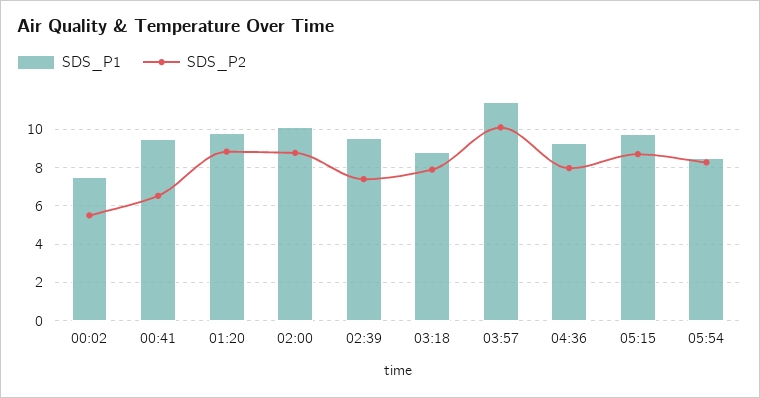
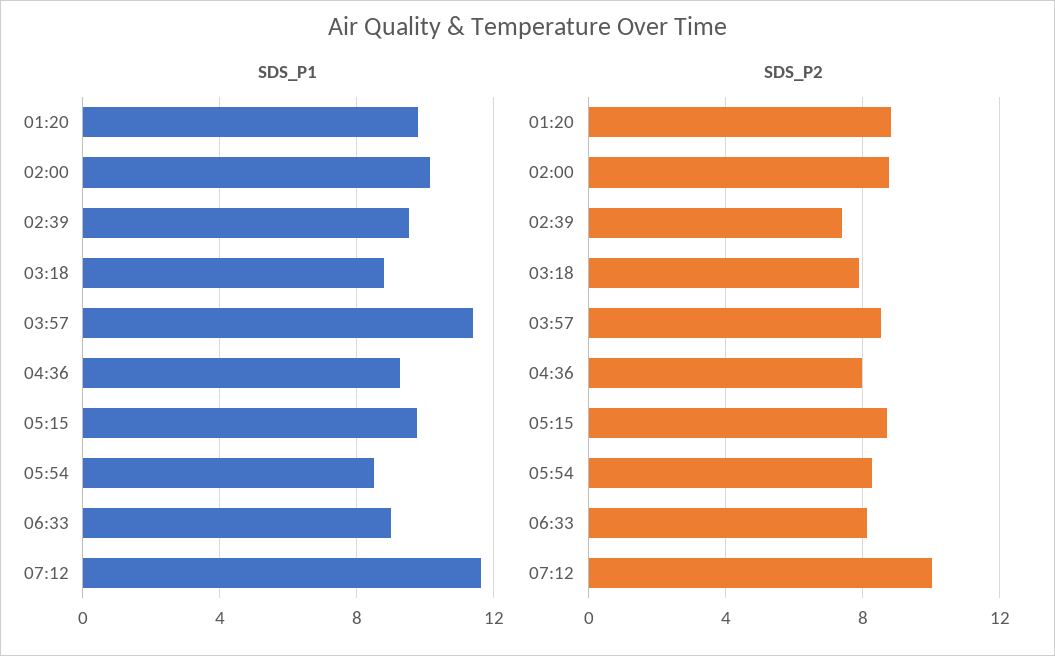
SDS_P1, 00:02: 7.5 -> none
SDS_P2, 00:02: 5.5 -> none
SDS_P1, 00:41: 9.5 -> none
SDS_P2, 00:41: 6.5 -> none
SDS_P2, 03:57: 10 -> 8.5
SDS_P1, 06:33: none -> 9
SDS_P1, 07:12: none -> 11.5
SDS_P2, 06:33: none -> 8
SDS_P2, 07:12: none -> 10

